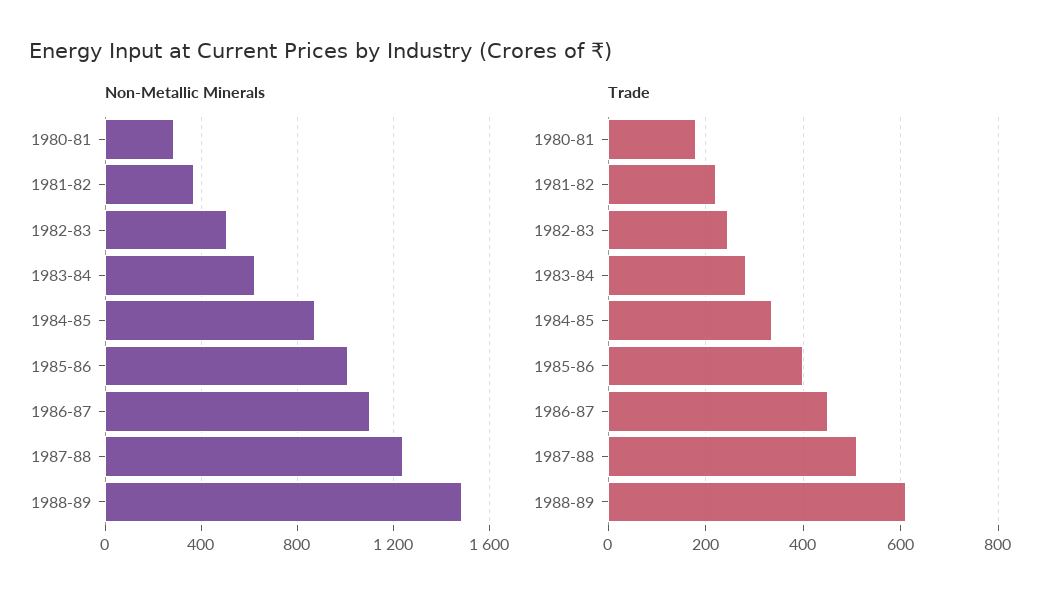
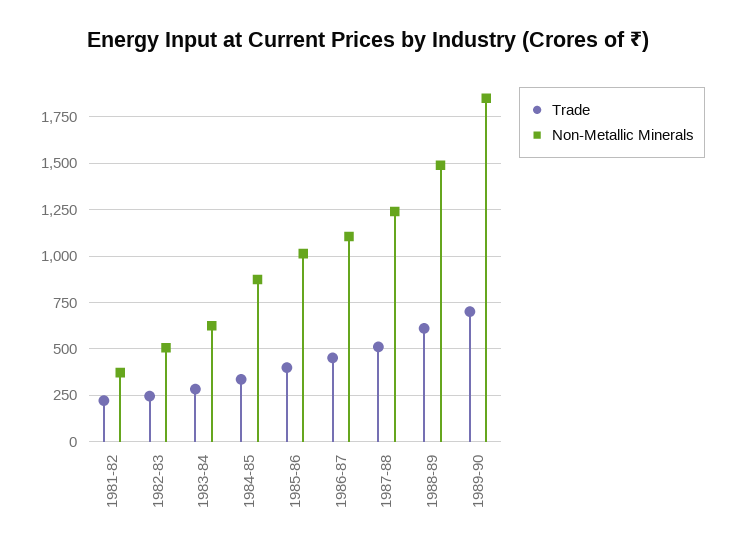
Non-Metallic Minerals, 1980-81: 300 -> none
Trade, 1980-81: 180 -> none
Trade, 1989-90: none -> 700
Non-Metallic Minerals, 1989-90: none -> 1850

